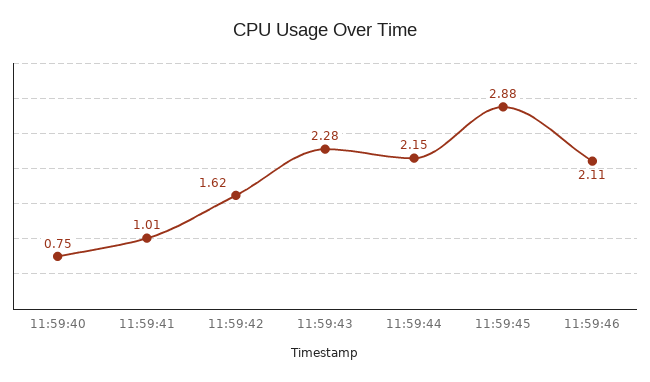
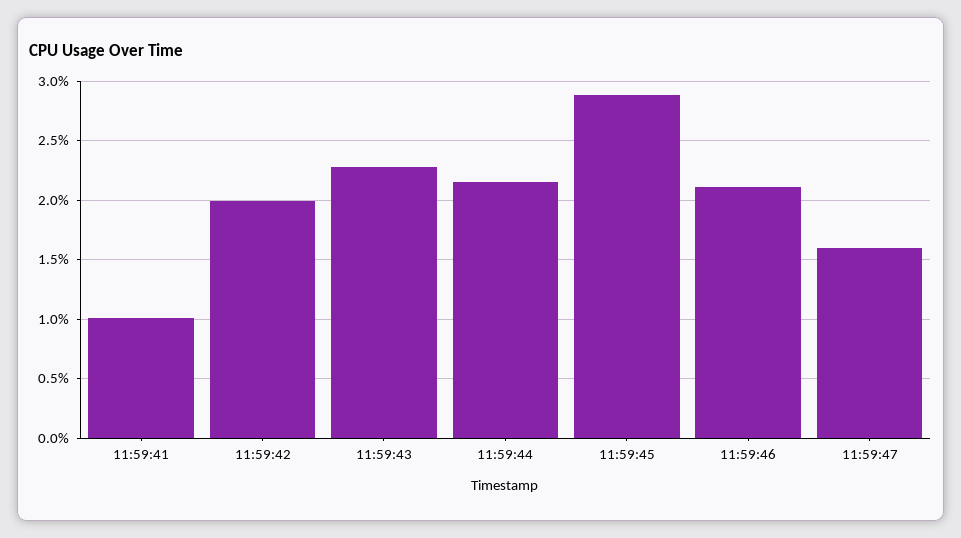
11:59:40: 0.75 -> none
11:59:42: 1.62 -> 2
11:59:47: none -> 1.6

